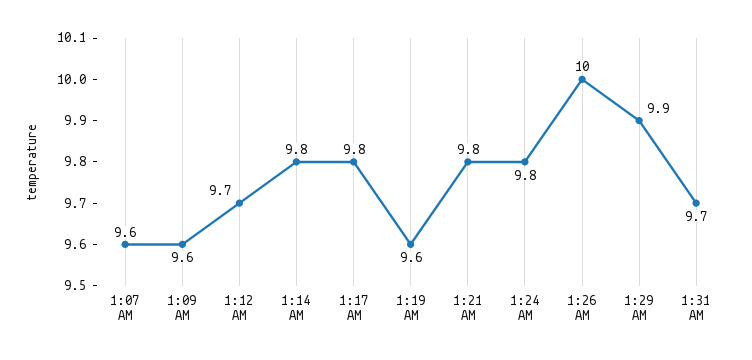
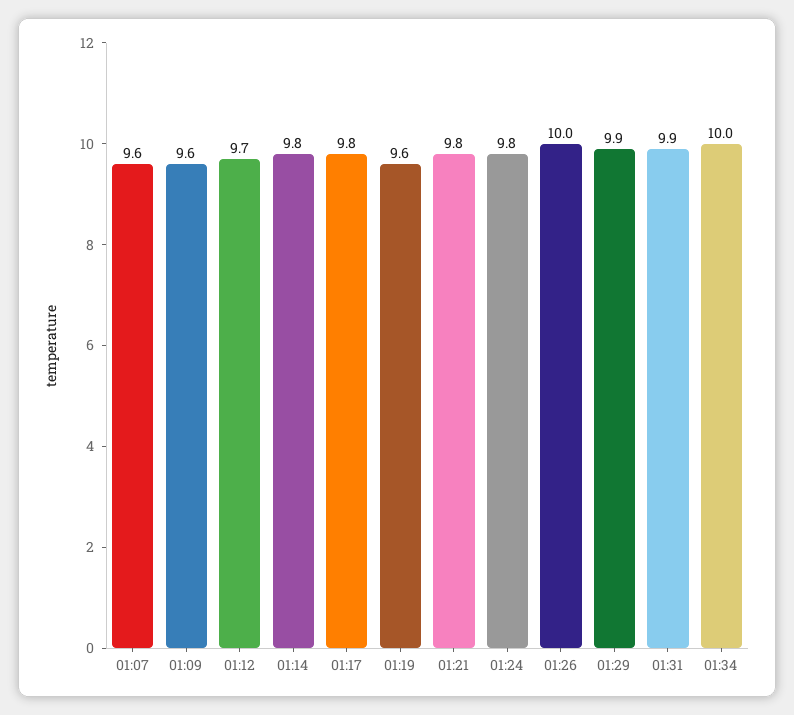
1:31 AM: 9.7 -> 9.9
01:34: none -> 10

